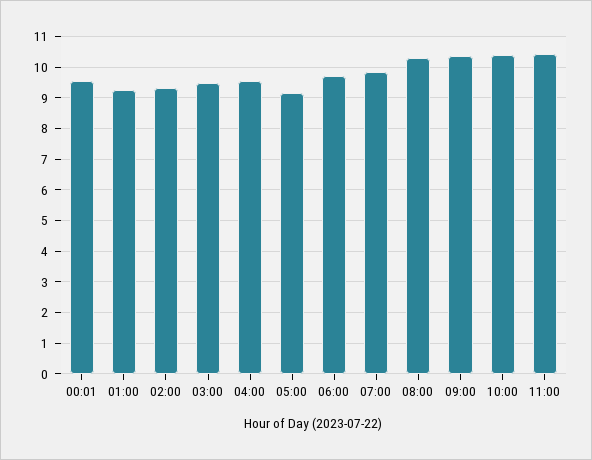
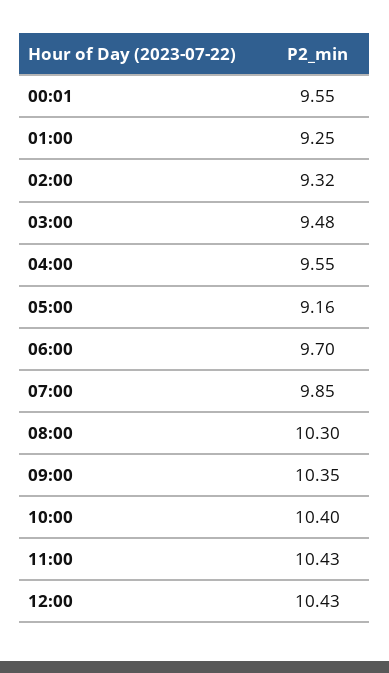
12:00: none -> 10.43

